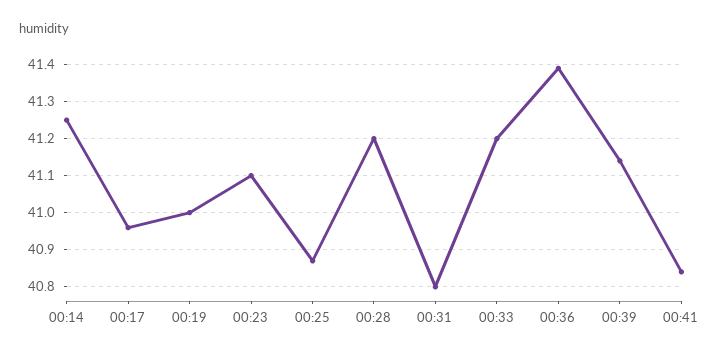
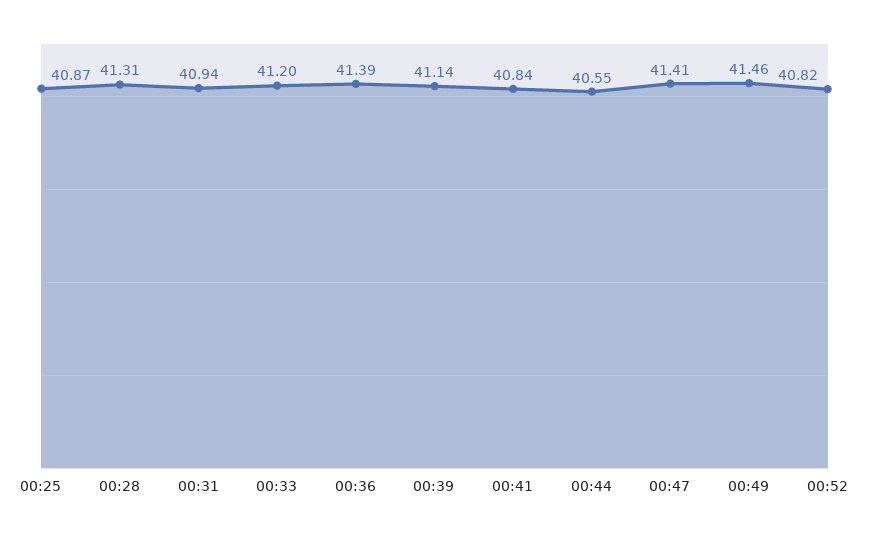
00:14: 41.25 -> none
00:17: 40.95 -> none
00:19: 41 -> none
00:23: 41.1 -> none
00:28: 41.2 -> 41.31
00:31: 40.8 -> 40.94
00:44: none -> 40.55
00:47: none -> 41.41
00:49: none -> 41.46
00:52: none -> 40.82

